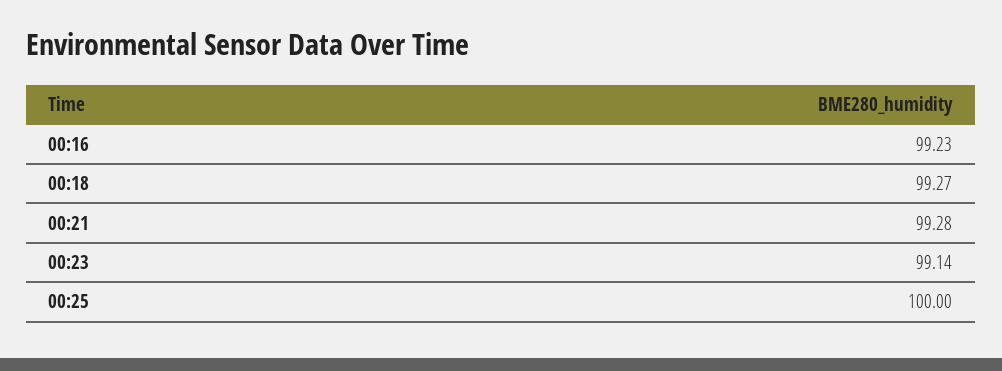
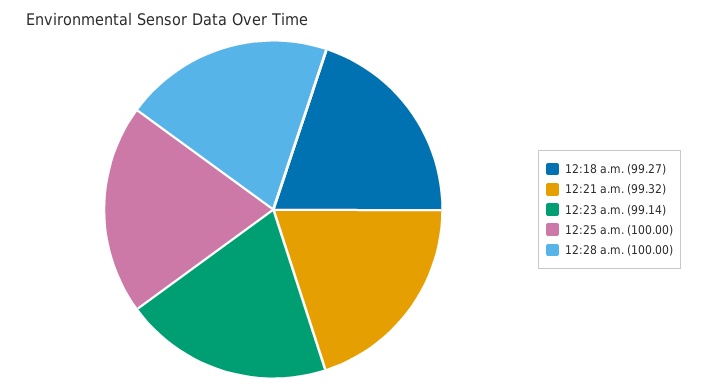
00:16: 99.23 -> none
00:21: 99.28 -> 99.32
12:28 a.m.: none -> 100

